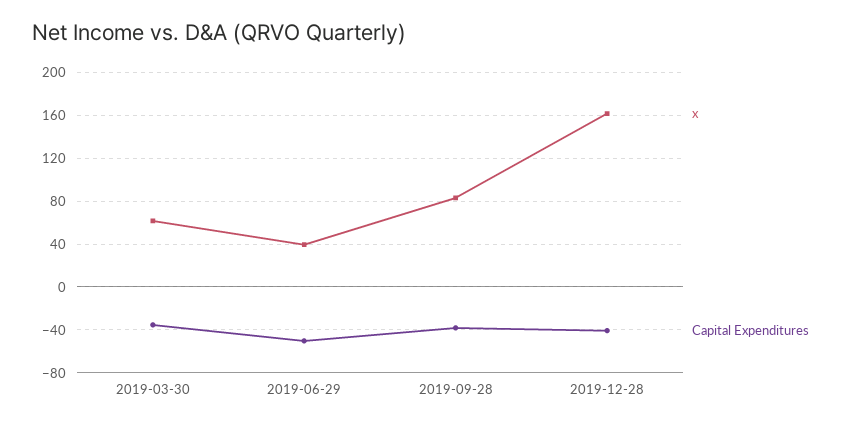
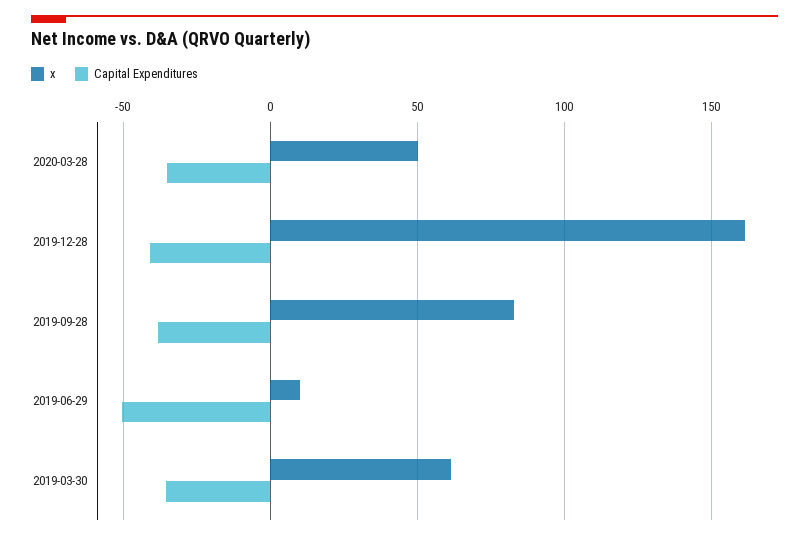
x, 2019-06-29: 40 -> 10
x, 2020-03-28: none -> 50
Capital Expenditures, 2020-03-28: none -> -35

